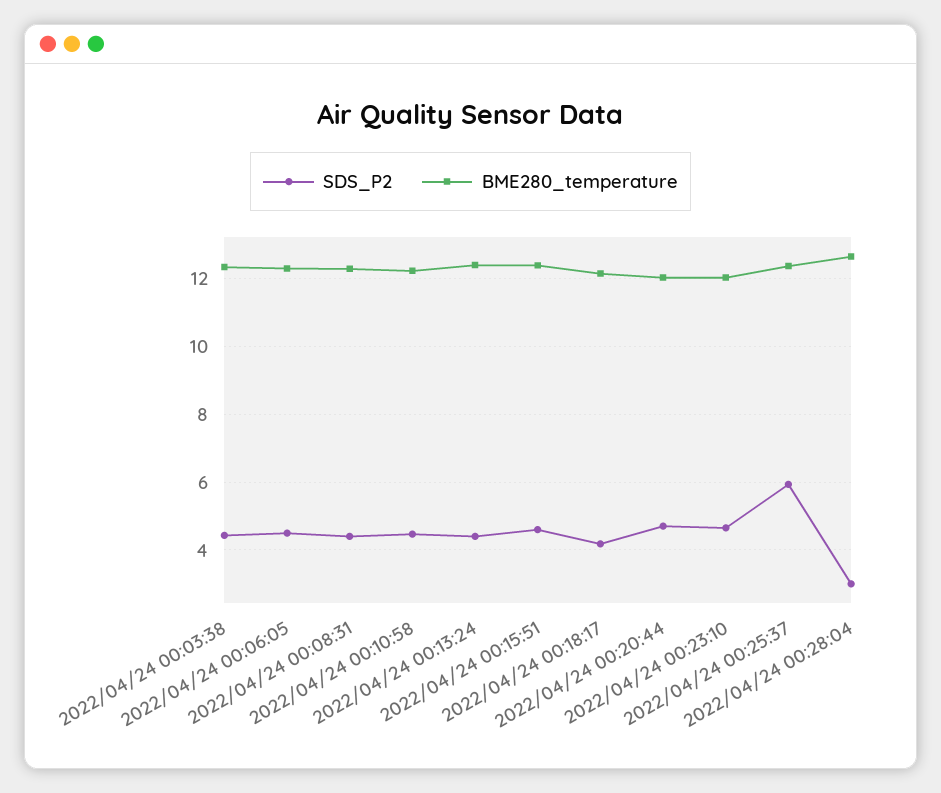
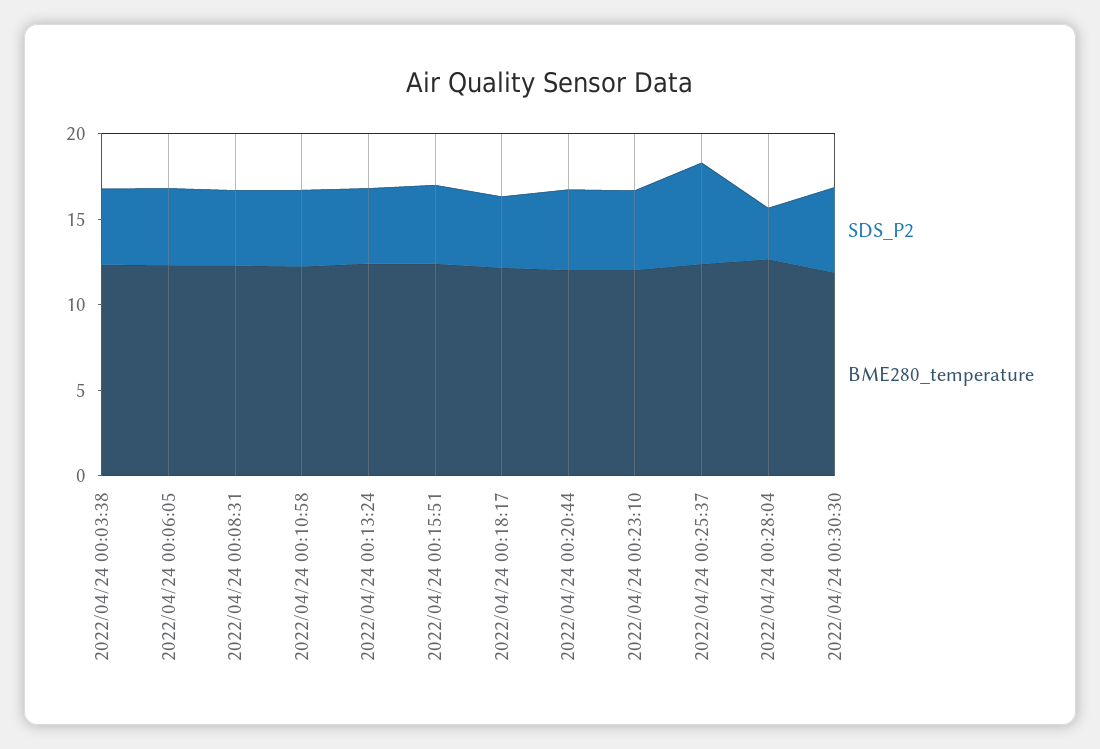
SDS_P2, 2022/04/24 00:30:30: none -> 5
BME280_temperature, 2022/04/24 00:30:30: none -> 12

